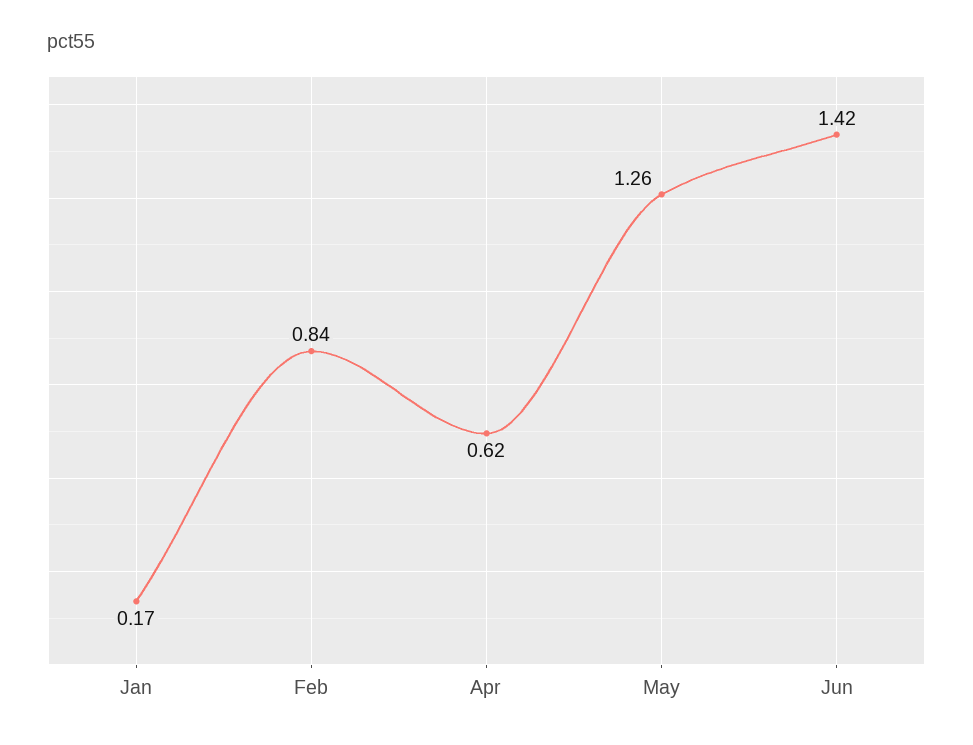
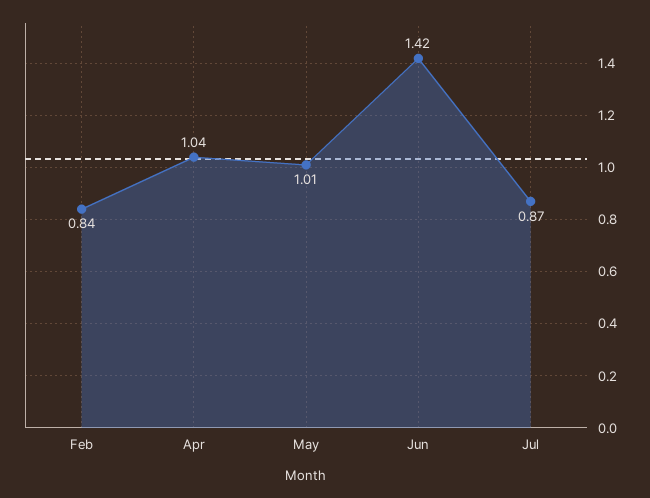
Jan: 0.17 -> none
Apr: 0.62 -> 1.04
May: 1.26 -> 1.01
Jul: none -> 0.87

